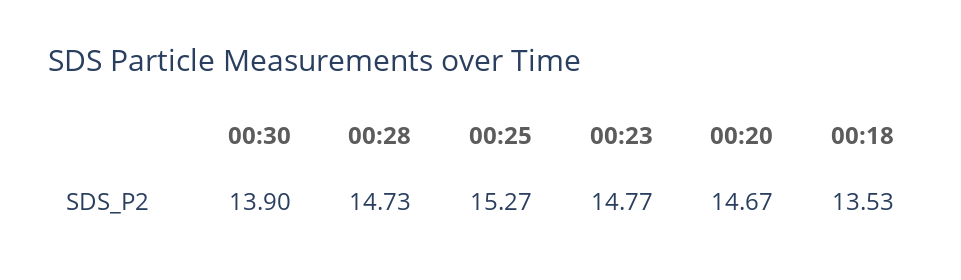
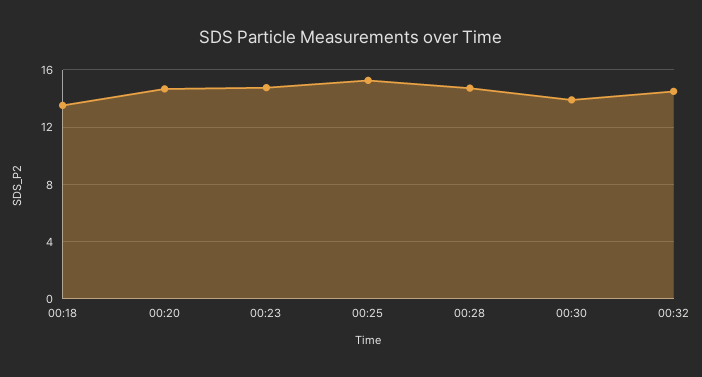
00:32: none -> 14.5

